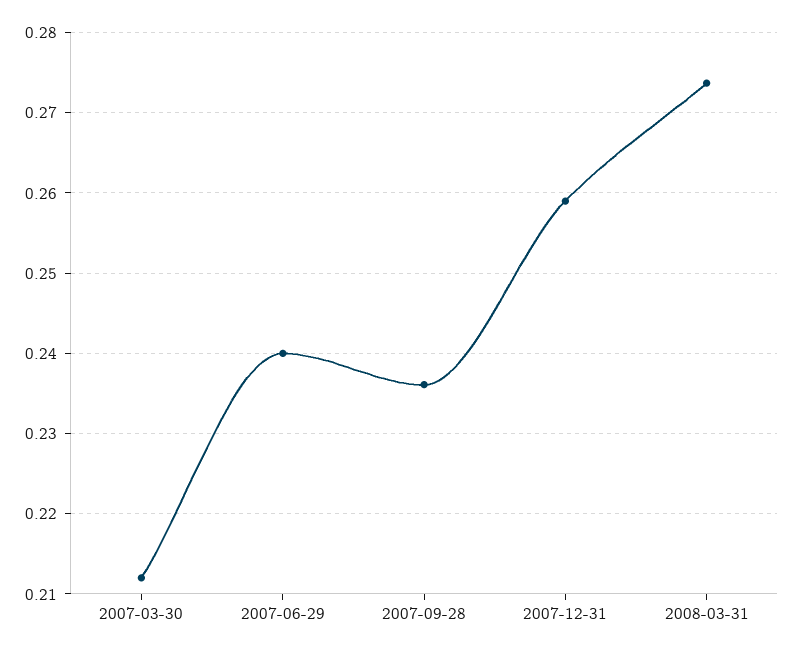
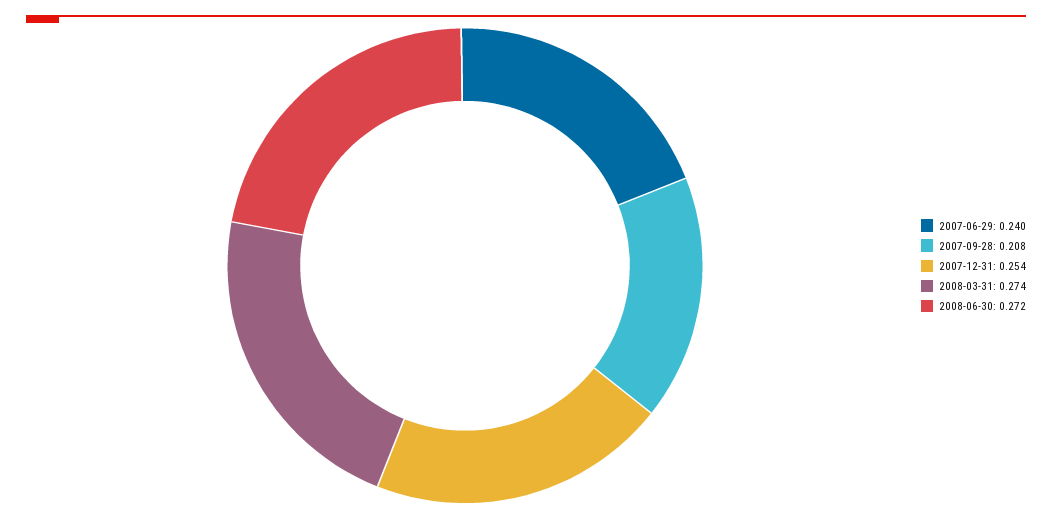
2007-03-30: 0.212 -> none
2007-09-28: 0.236 -> 0.208
2007-12-31: 0.259 -> 0.254
2008-06-30: none -> 0.272

